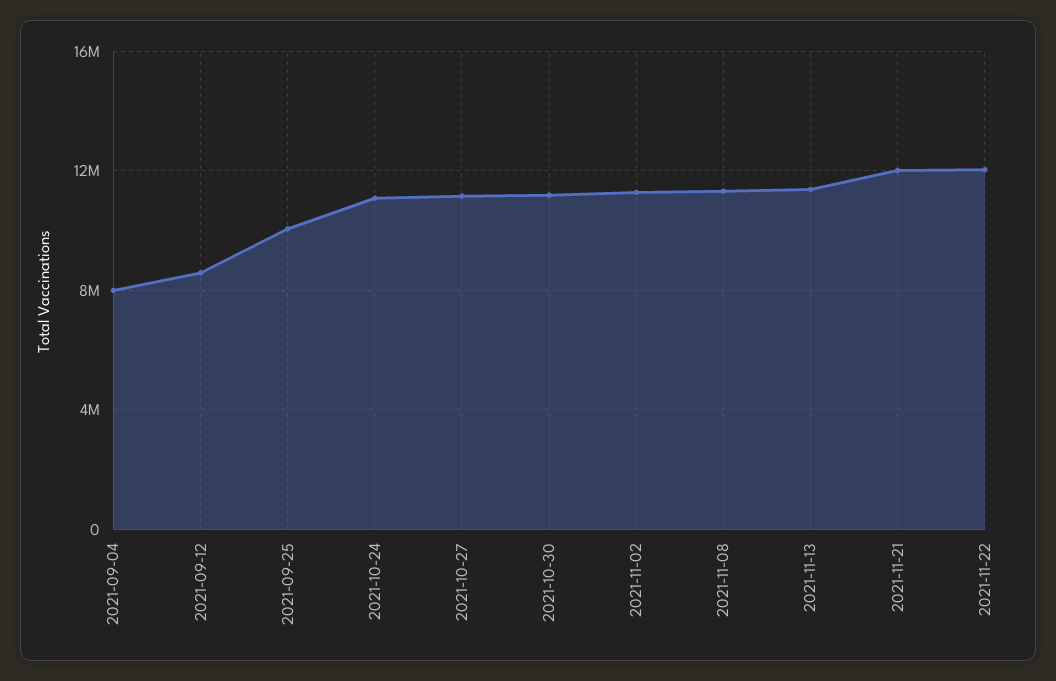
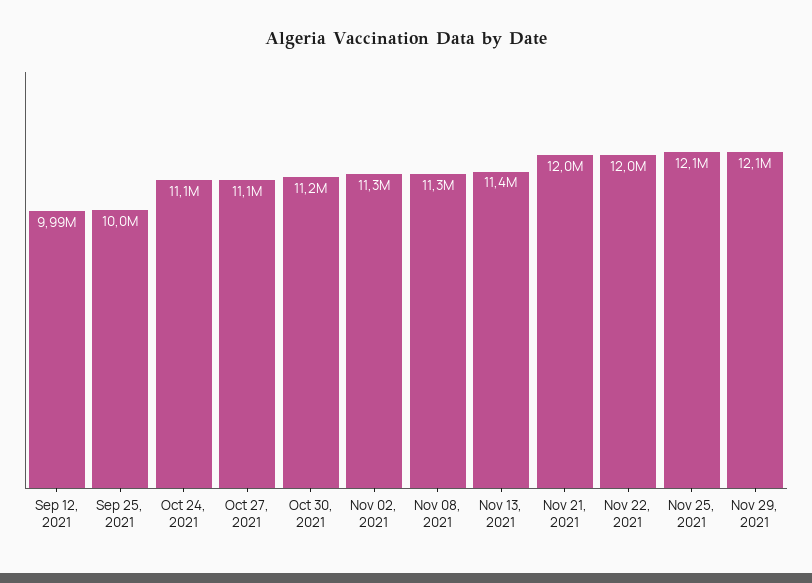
2021-09-04: 8000000 -> none
2021-09-12: 8500000 -> 9990000
Nov 25, 2021: none -> 12100000
Nov 29, 2021: none -> 12100000

